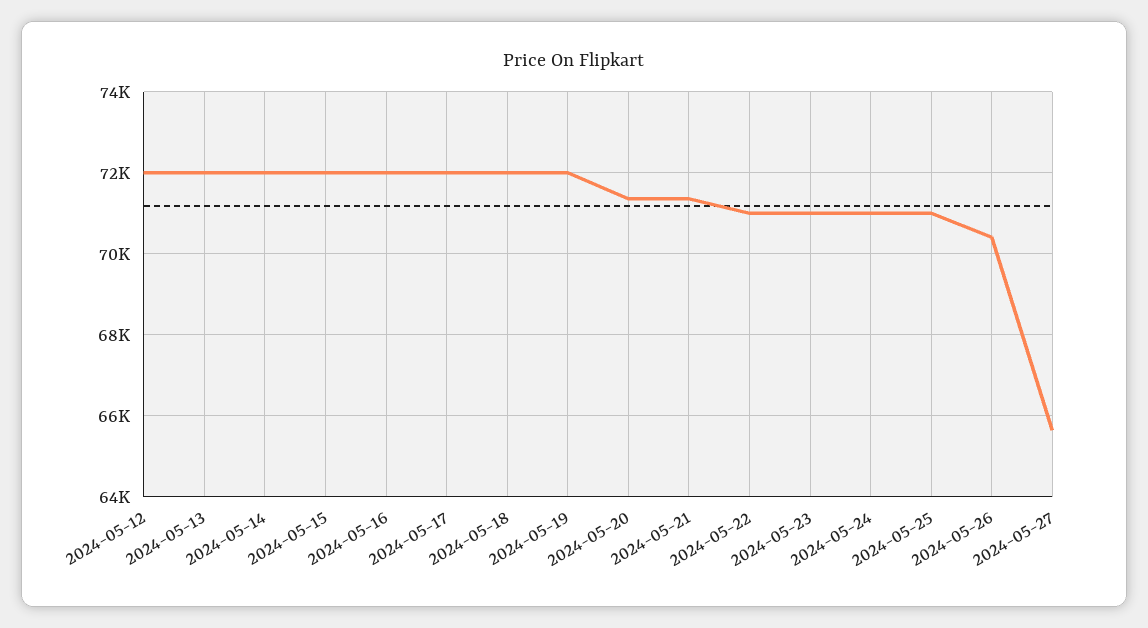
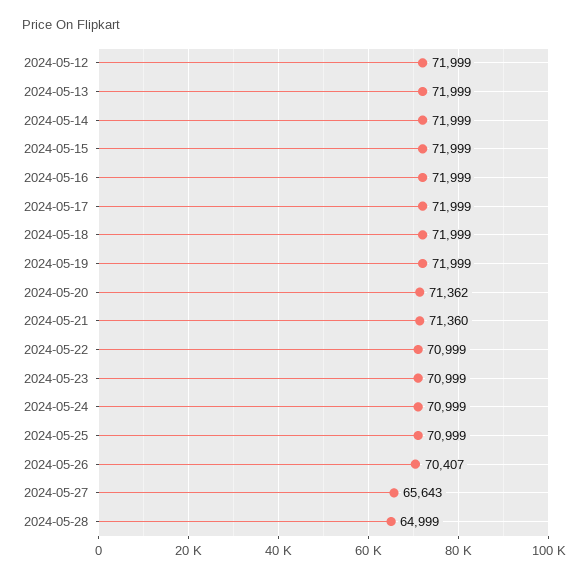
2024-05-28: none -> 64999

